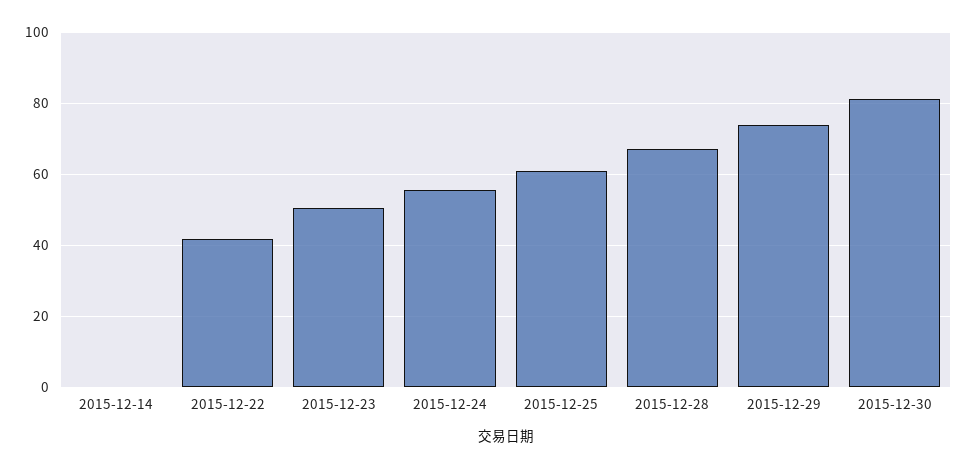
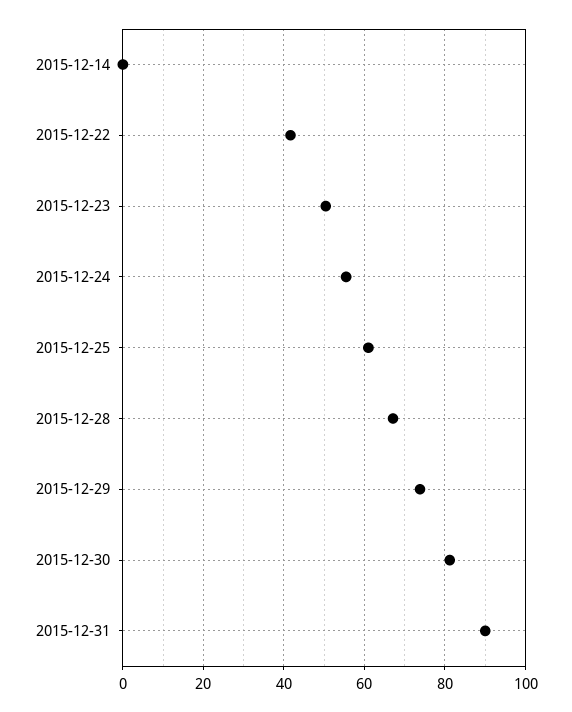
2015-12-31: none -> 90

